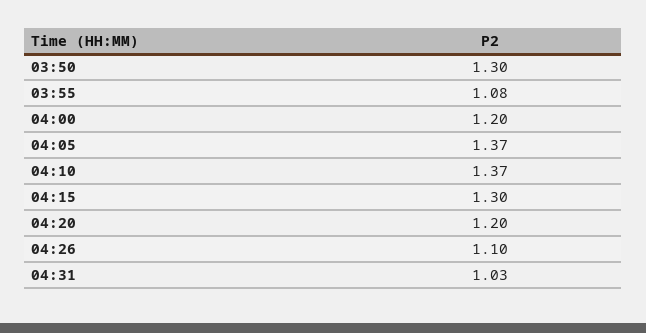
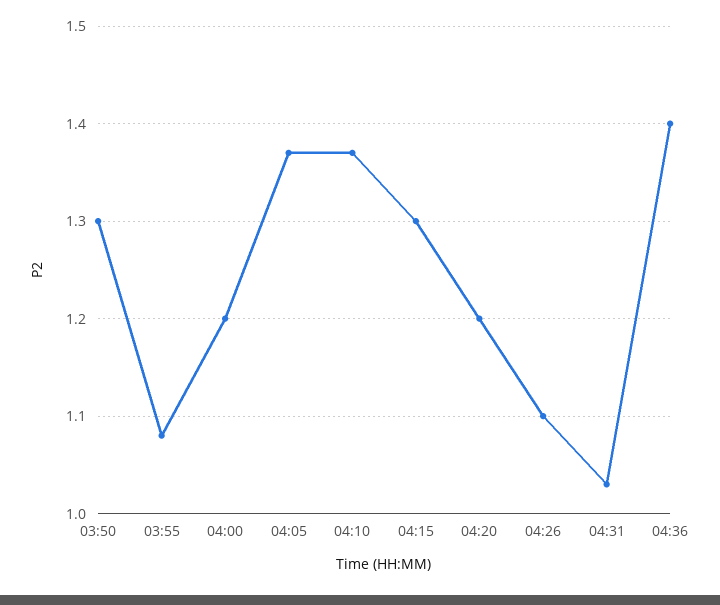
04:36: none -> 1.4

